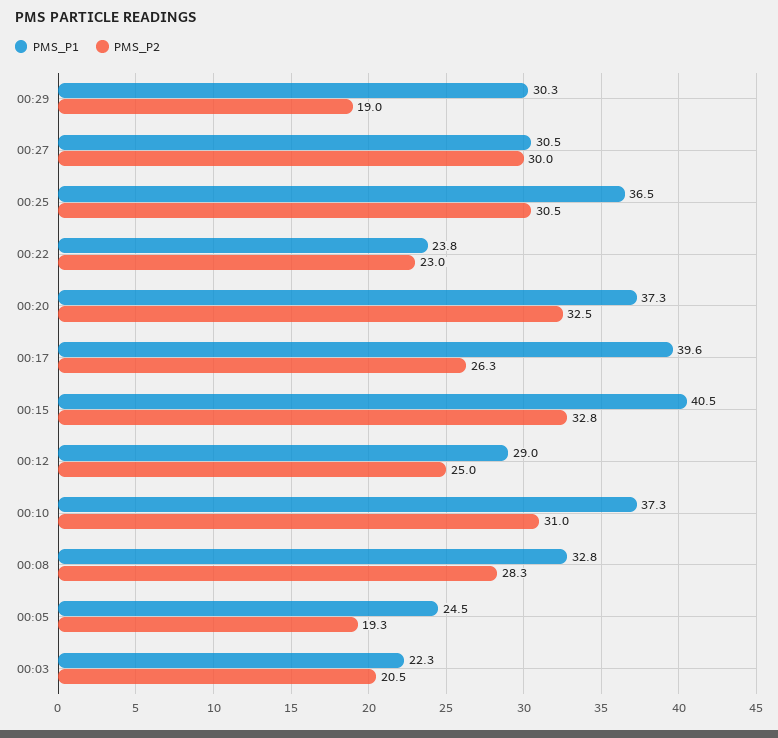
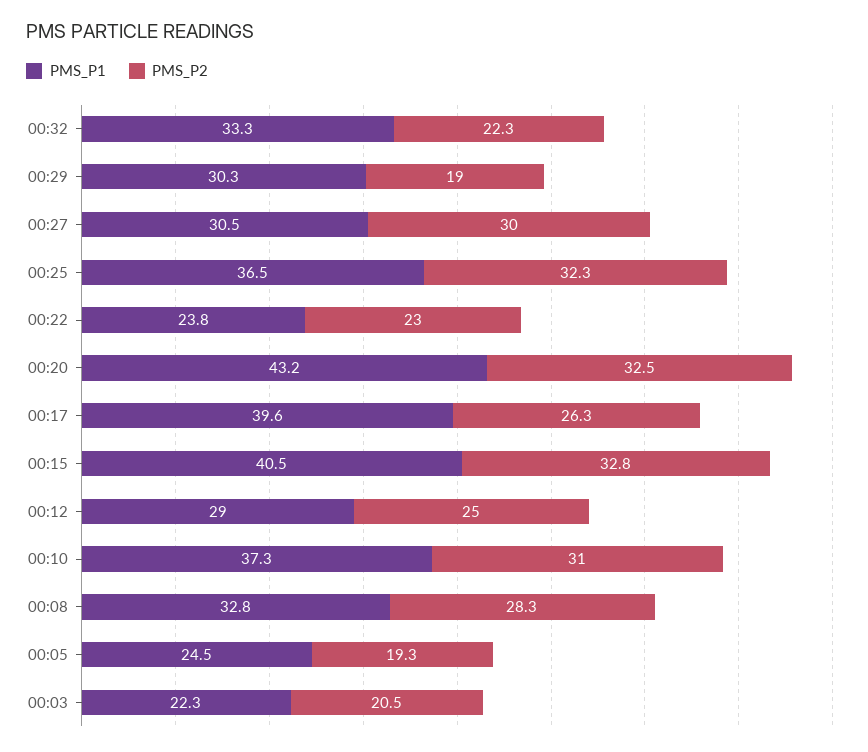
PMS_P2, 00:25: 30.5 -> 32.3
PMS_P1, 00:20: 37.3 -> 43.2
PMS_P1, 00:32: none -> 33.3
PMS_P2, 00:32: none -> 22.3

